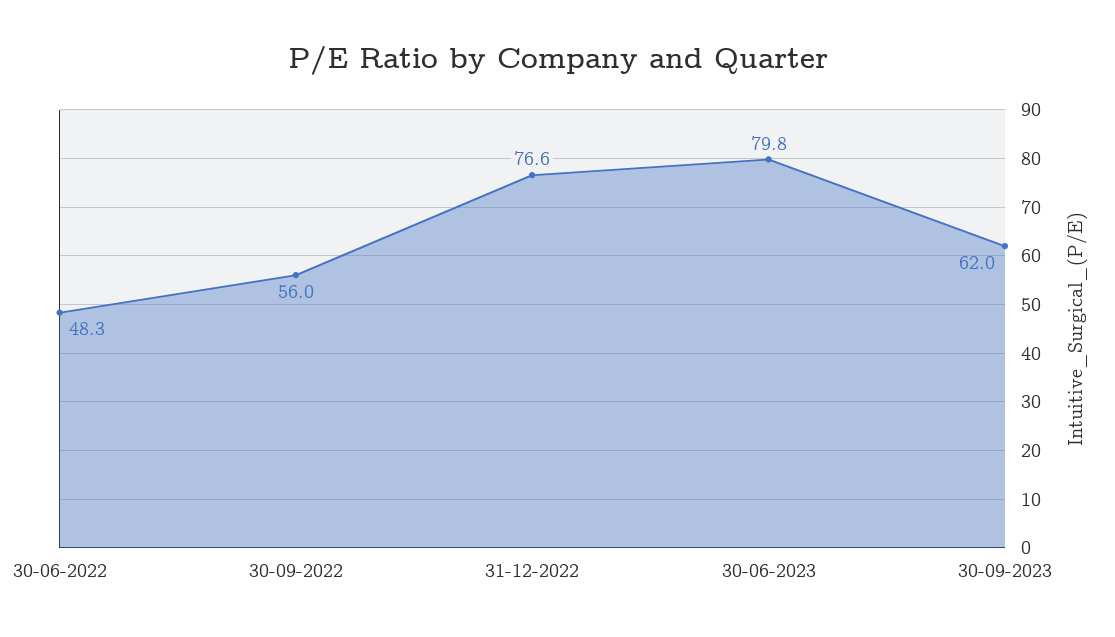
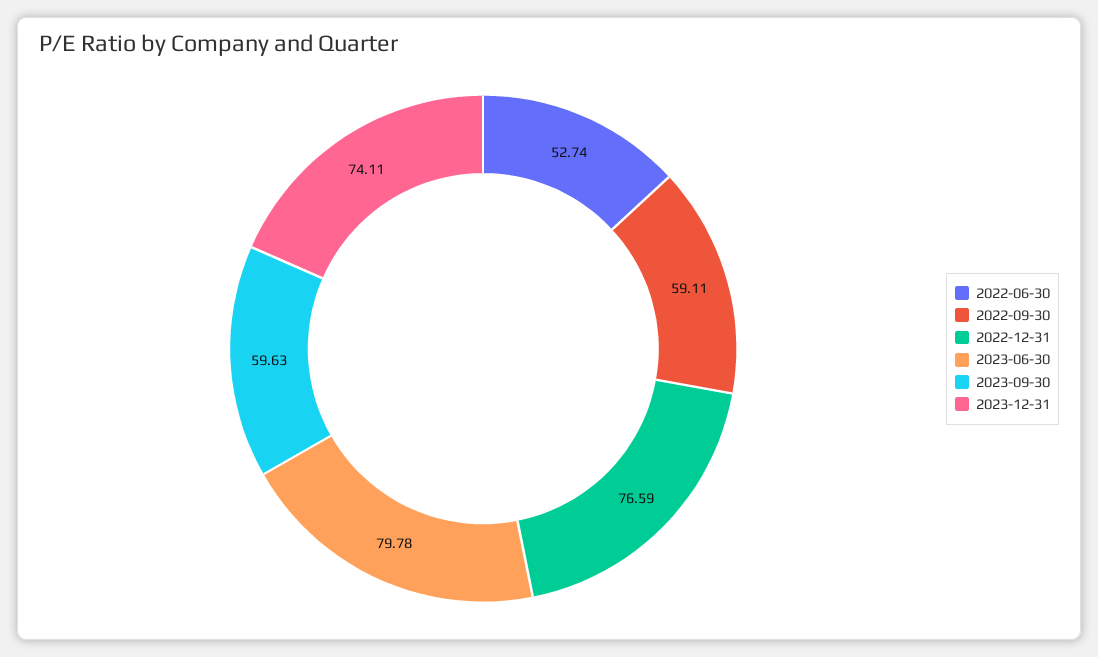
30-06-2022: 48.3 -> 52.74
30-09-2022: 56 -> 59.11
30-09-2023: 62 -> 59.63
2023-12-31: none -> 74.11

